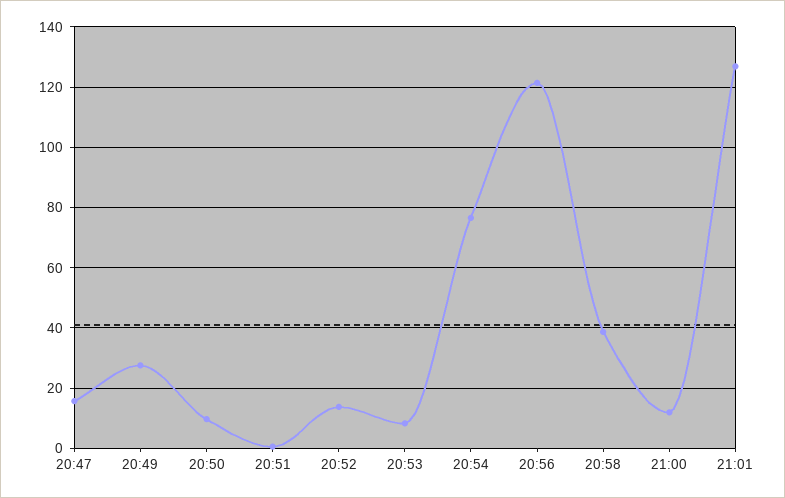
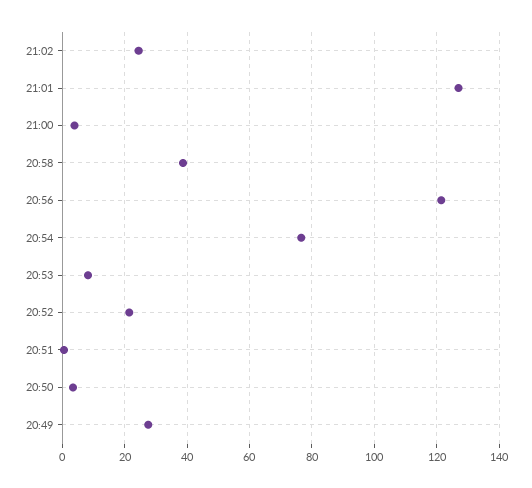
20:47: 16 -> none
20:50: 10 -> 4
20:52: 14 -> 22
21:00: 12 -> 4
21:02: none -> 24

